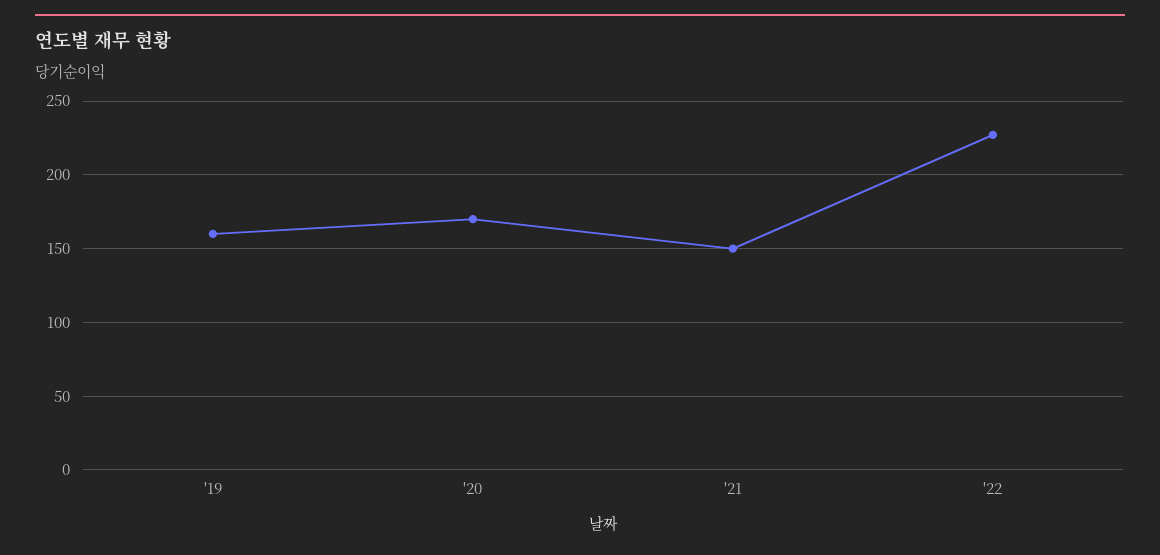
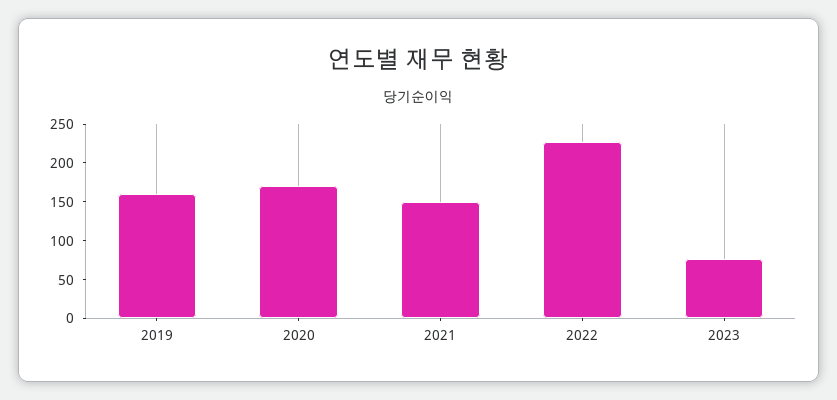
2023: none -> 75

